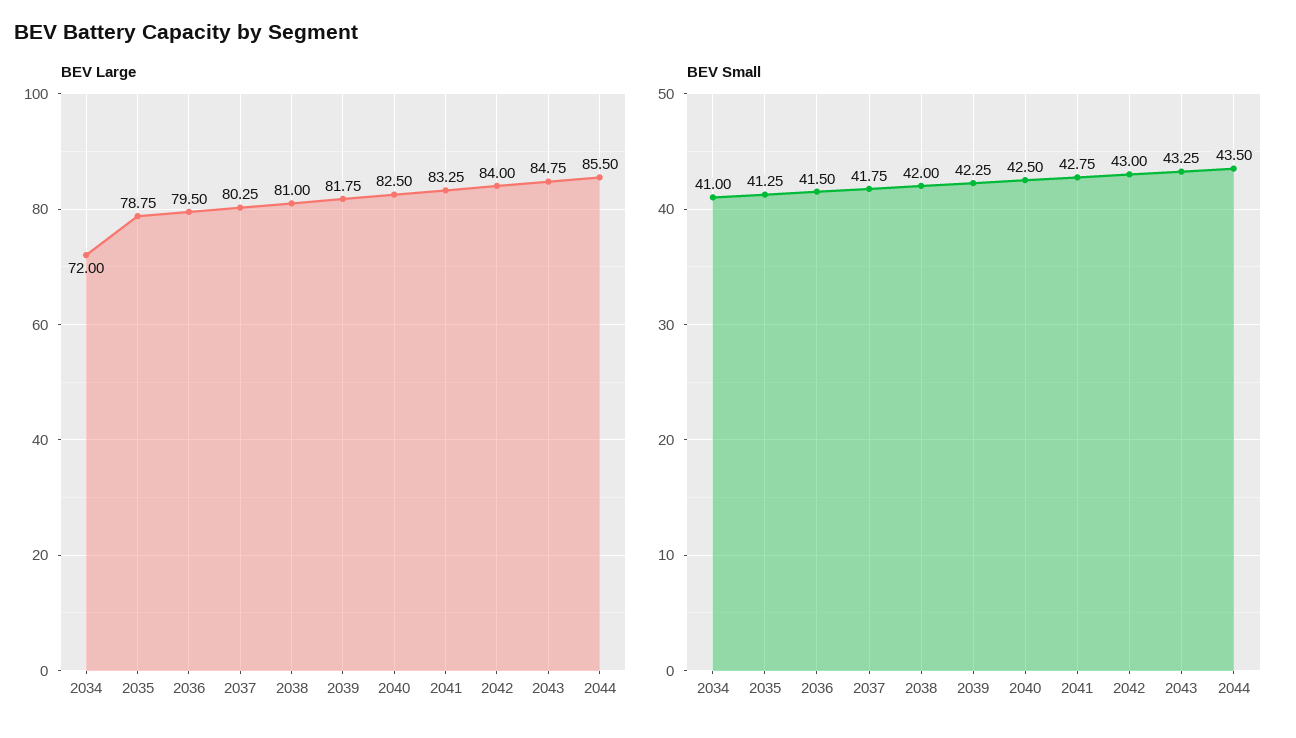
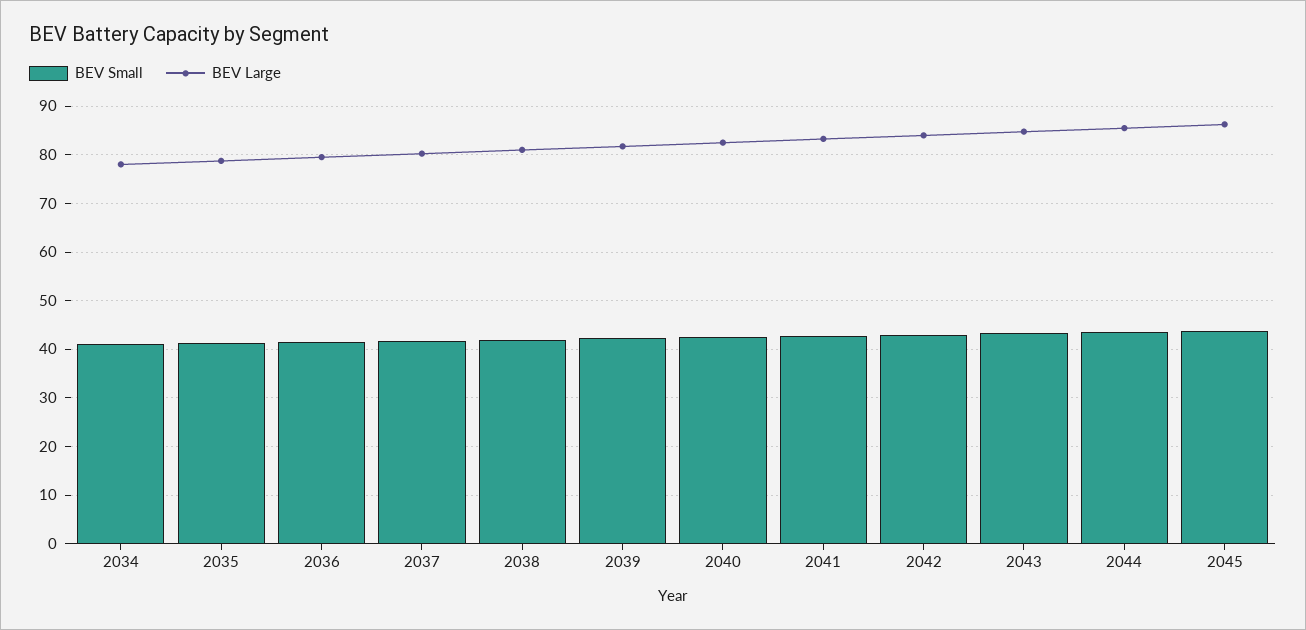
BEV Large, 2034: 72 -> 78
BEV Small, 2045: none -> 44
BEV Large, 2045: none -> 86

